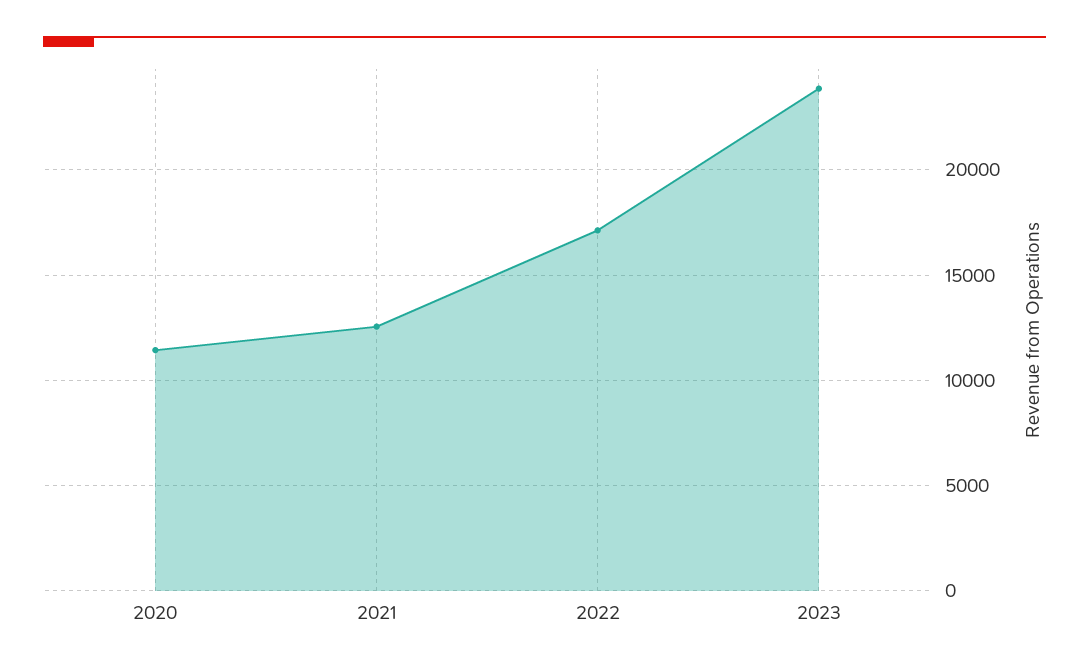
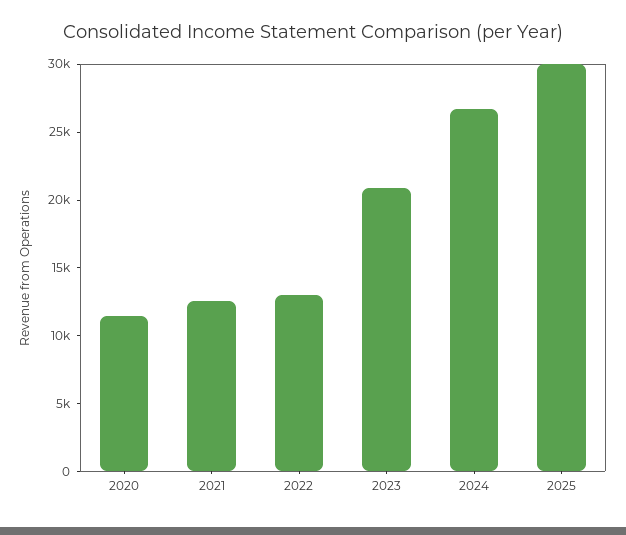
2022: 17000 -> 13000
2023: 24000 -> 21000
2024: none -> 27000
2025: none -> 30000

